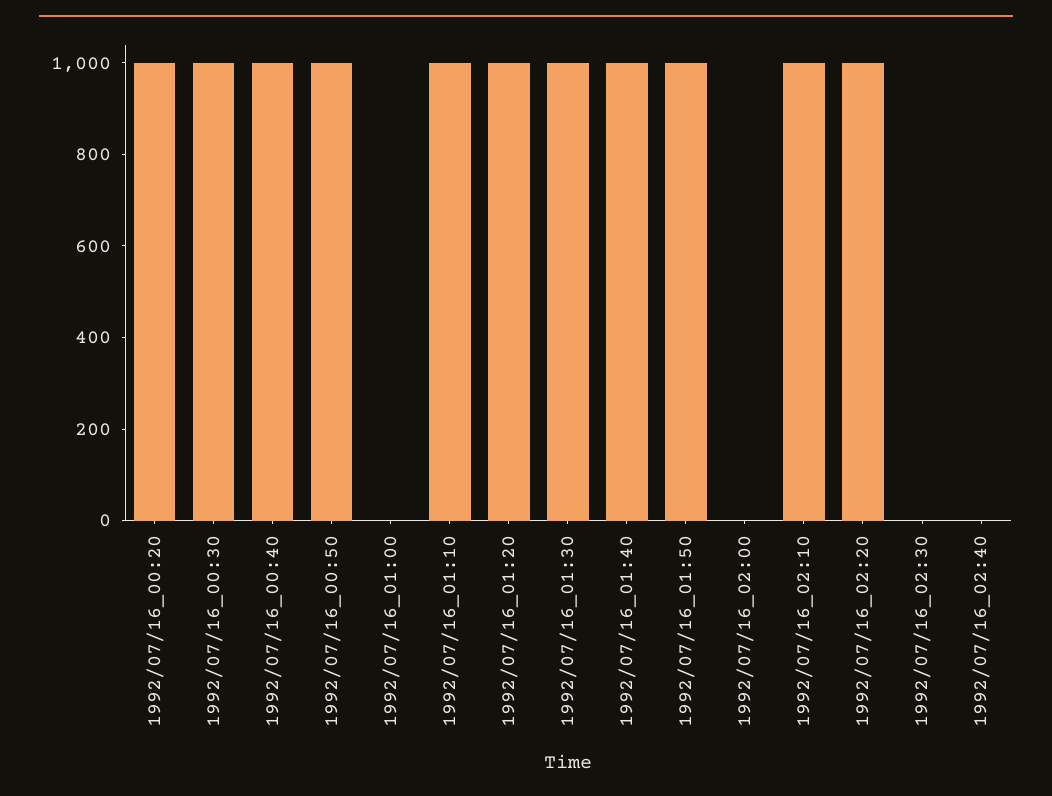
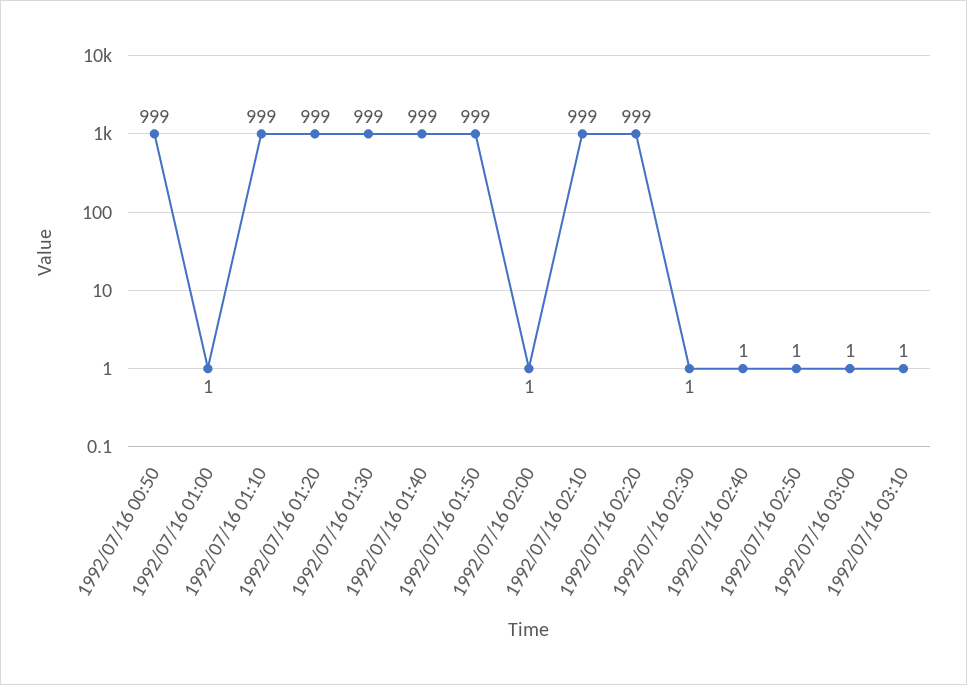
1992/07/16_00:20: 1000 -> none
1992/07/16_00:30: 1000 -> none
1992/07/16_00:40: 1000 -> none
1992/07/16 02:50: none -> 1
1992/07/16 03:00: none -> 1
1992/07/16 03:10: none -> 1

